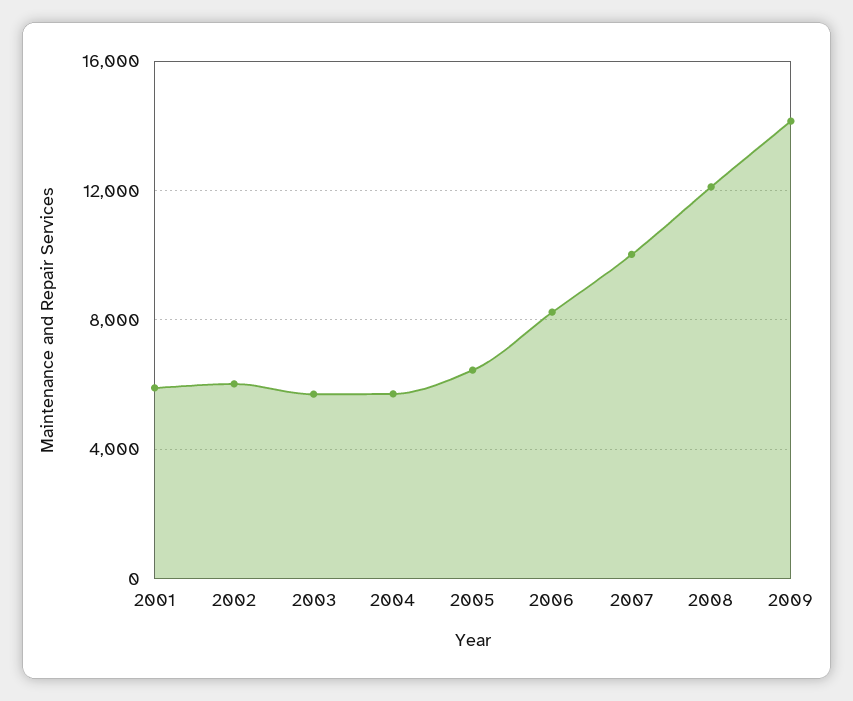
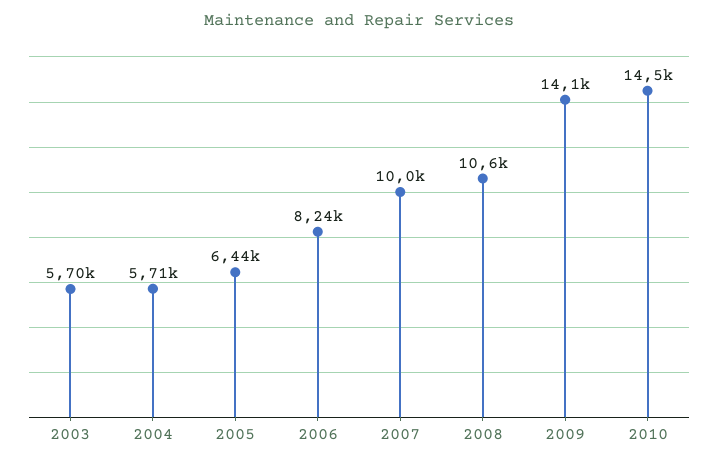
2001: 6000 -> none
2002: 6000 -> none
2008: 12000 -> 10600
2010: none -> 14500

